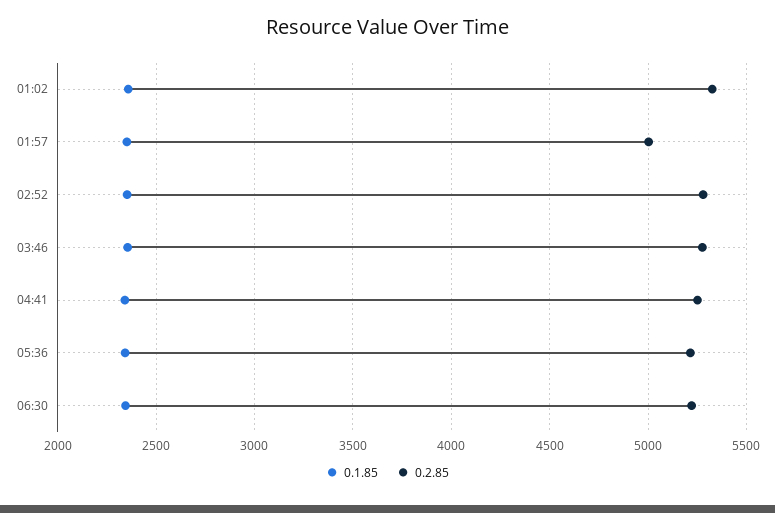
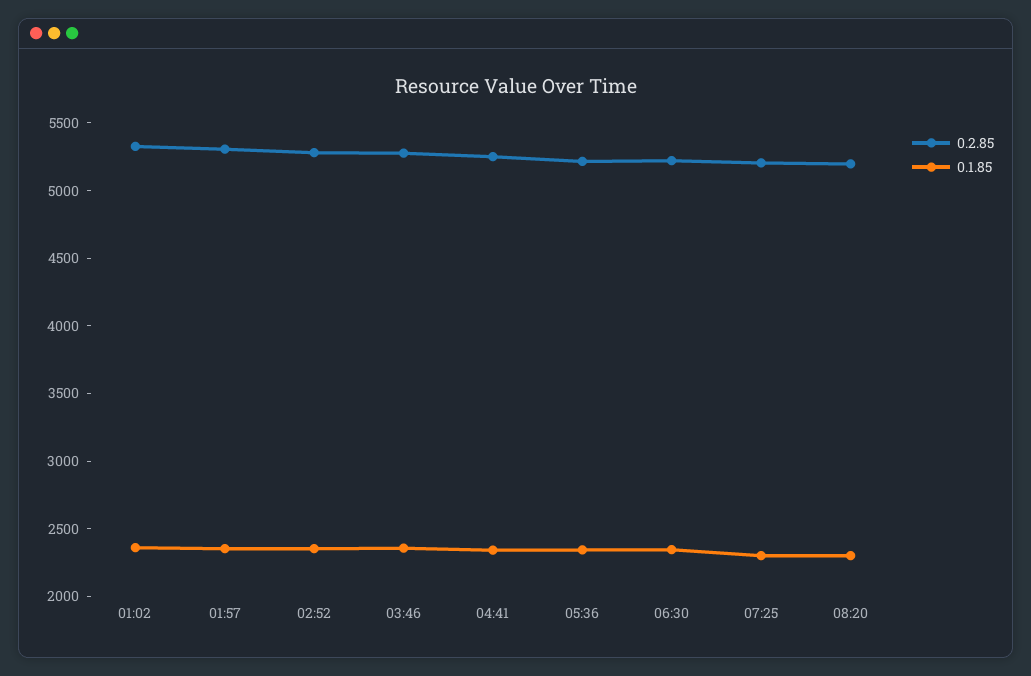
0.2.85, 01:57: 5000 -> 5300
0.2.85, 07:25: none -> 5200
0.1.85, 07:25: none -> 2300
0.2.85, 08:20: none -> 5200
0.1.85, 08:20: none -> 2300

